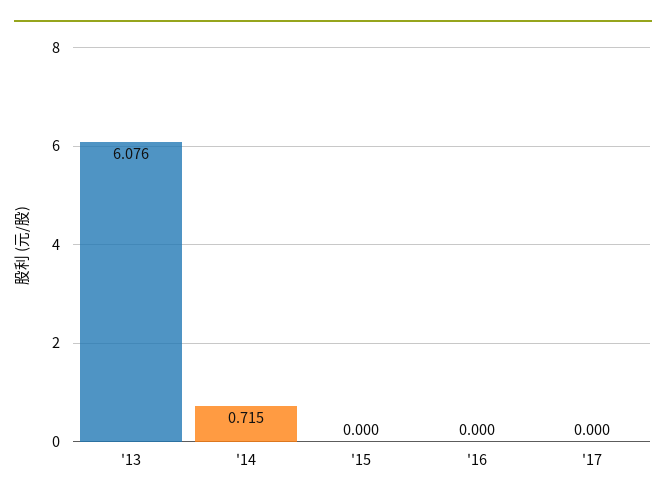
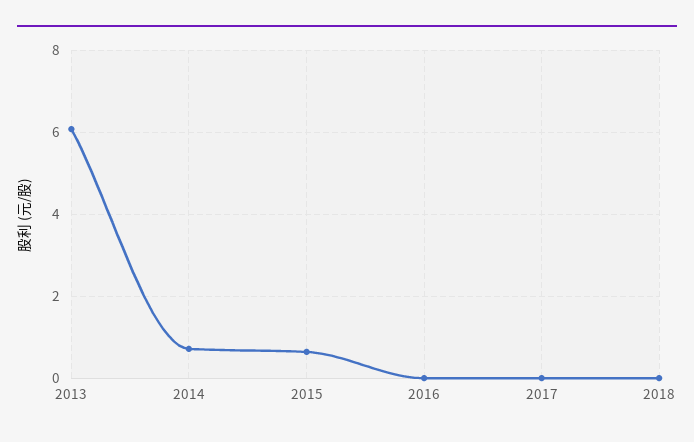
'15: 0 -> 0.6
2018: none -> 0

